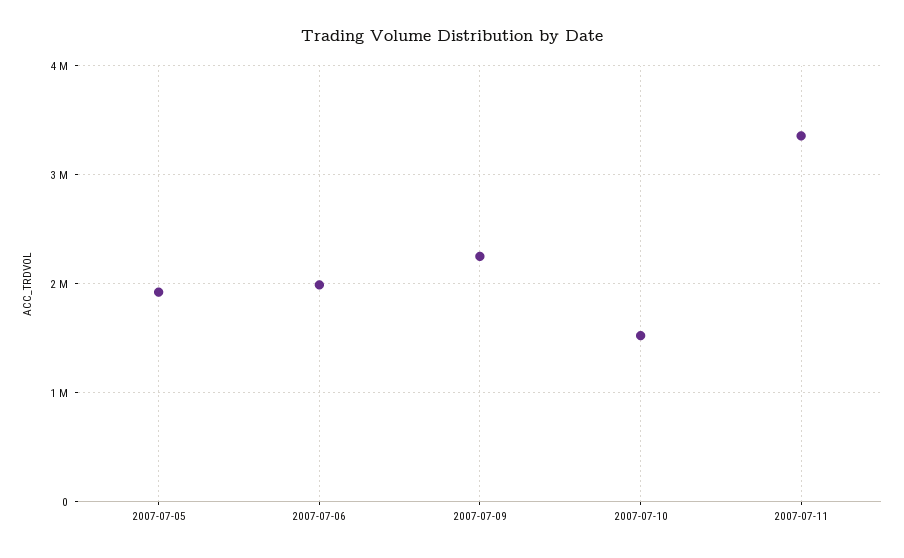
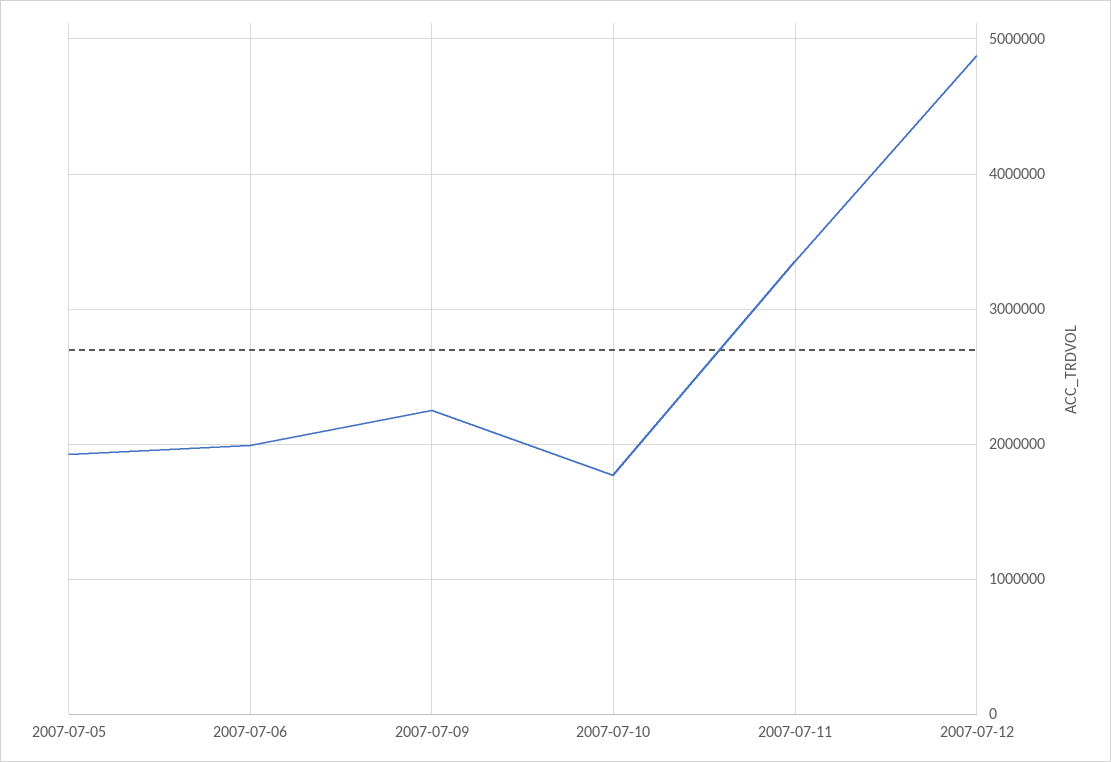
2007-07-10: 1500000 -> 1800000
2007-07-12: none -> 4900000

